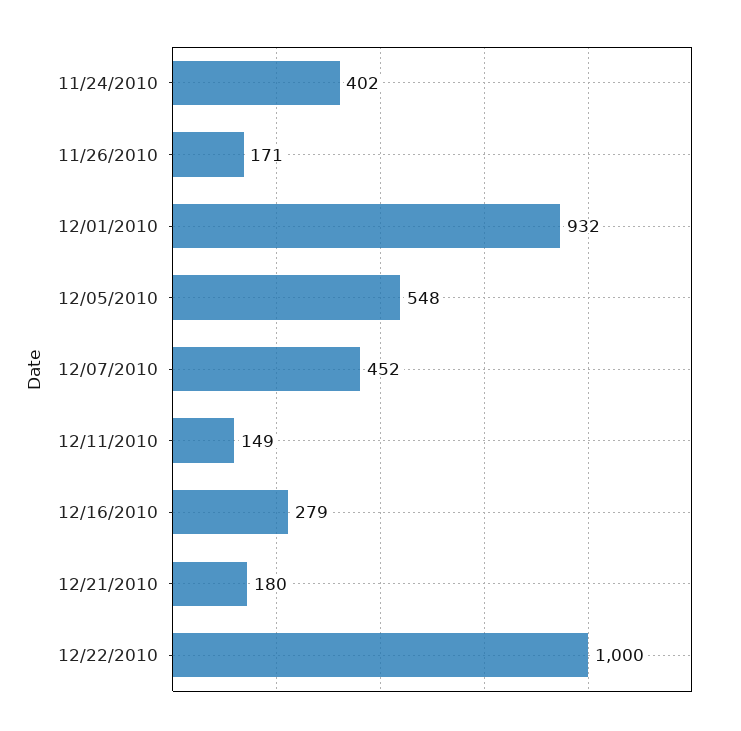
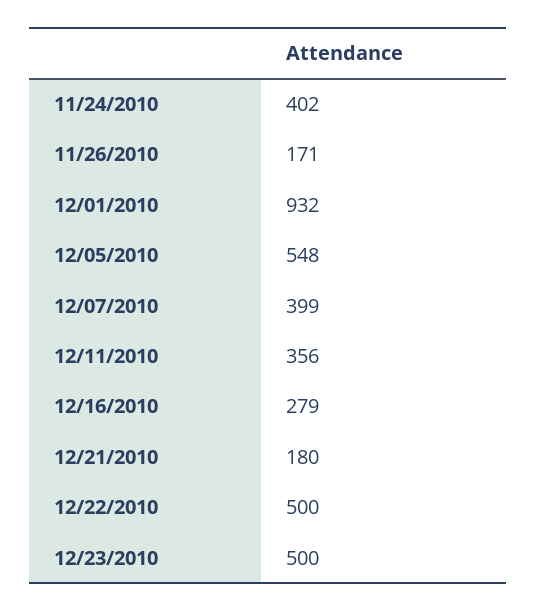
12/07/2010: 452 -> 399
12/11/2010: 149 -> 356
12/22/2010: 1000 -> 500
12/23/2010: none -> 500

